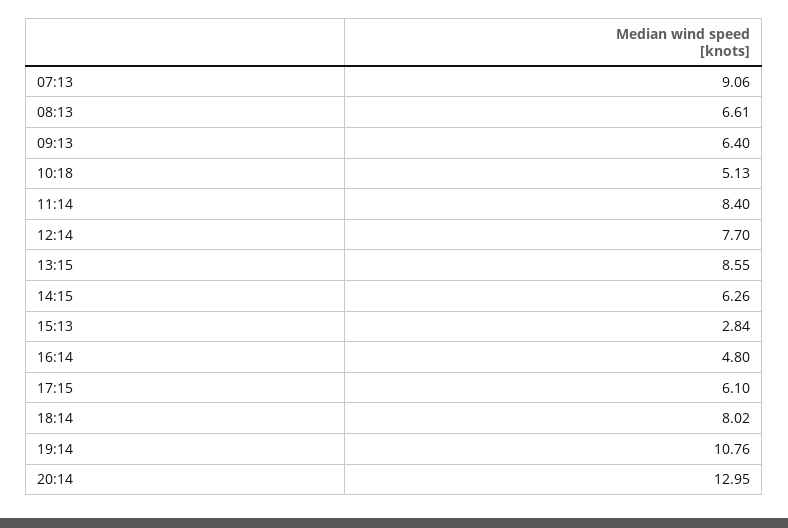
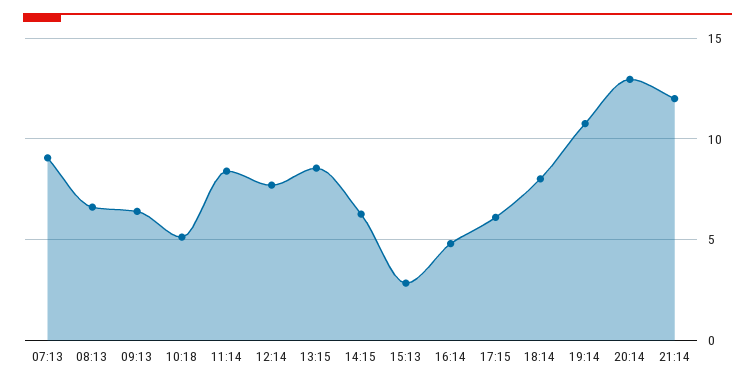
21:14: none -> 12

